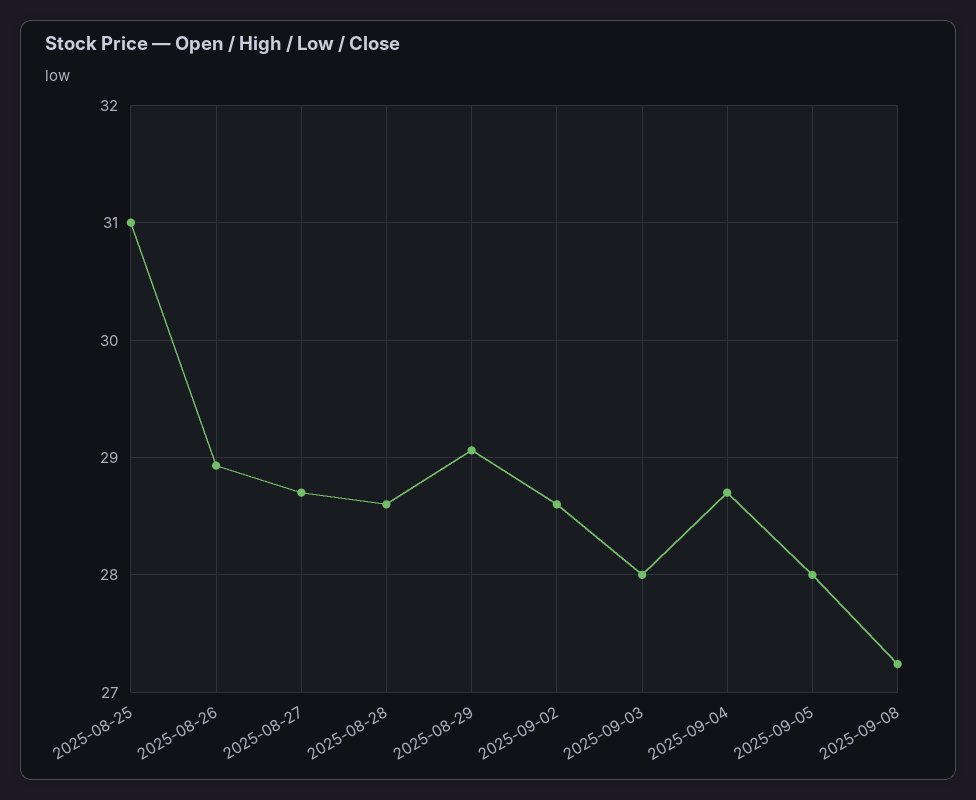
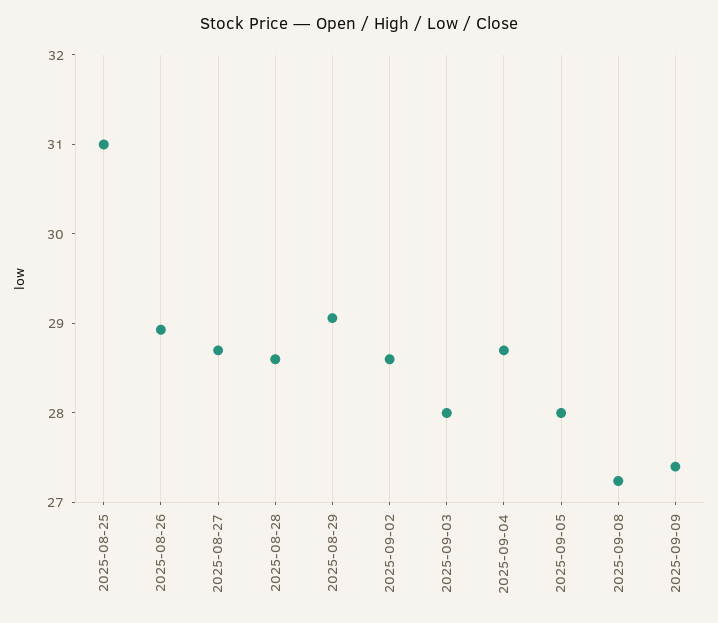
2025-09-09: none -> 27.4

